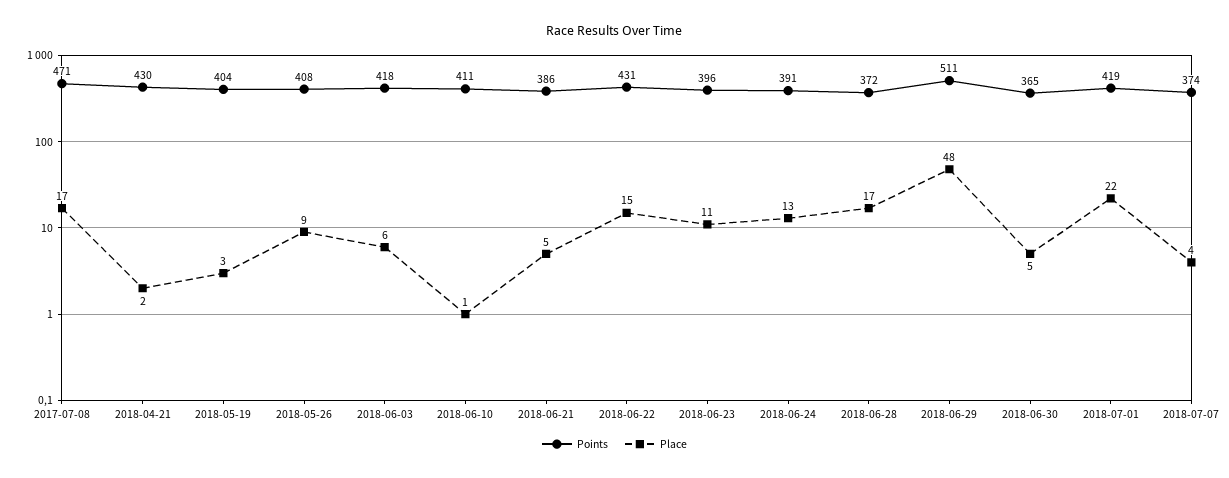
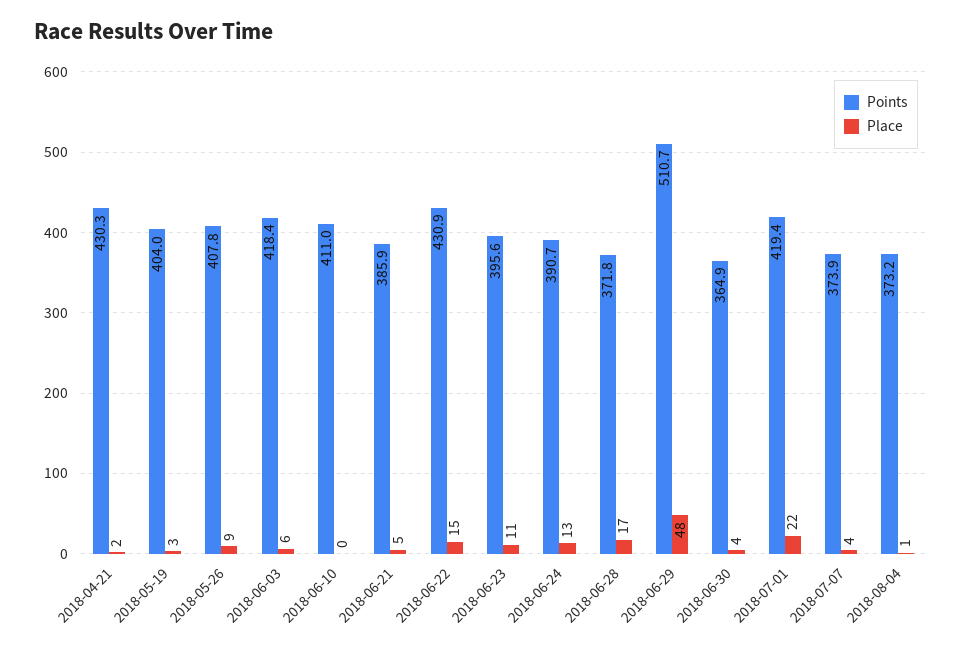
Points, 2017-07-08: 471 -> none
Place, 2017-07-08: 17 -> none
Place, 2018-06-10: 1 -> 0
Place, 2018-06-30: 5 -> 4
Points, 2018-08-04: none -> 373.2
Place, 2018-08-04: none -> 1

